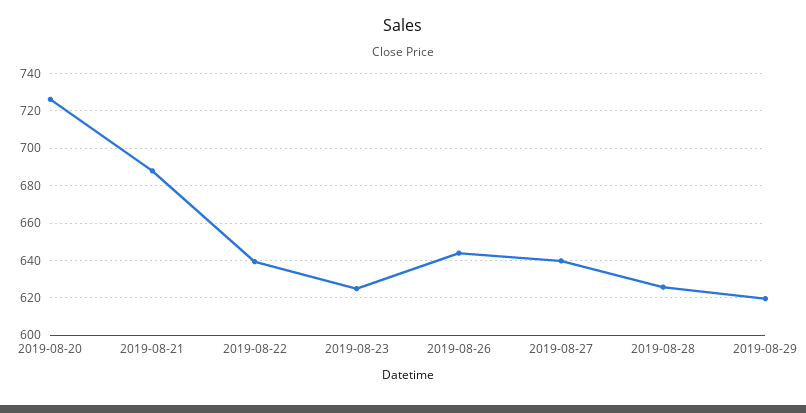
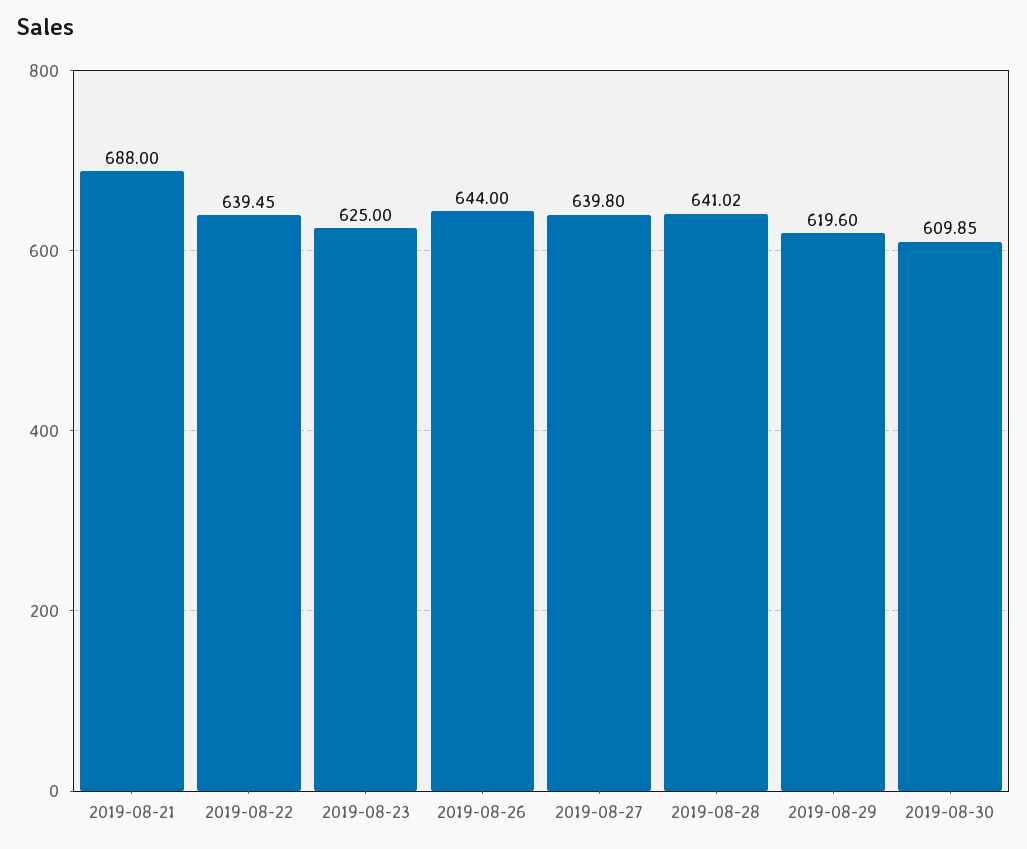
2019-08-20: 725 -> none
2019-08-28: 625 -> 641.02
2019-08-30: none -> 609.85

